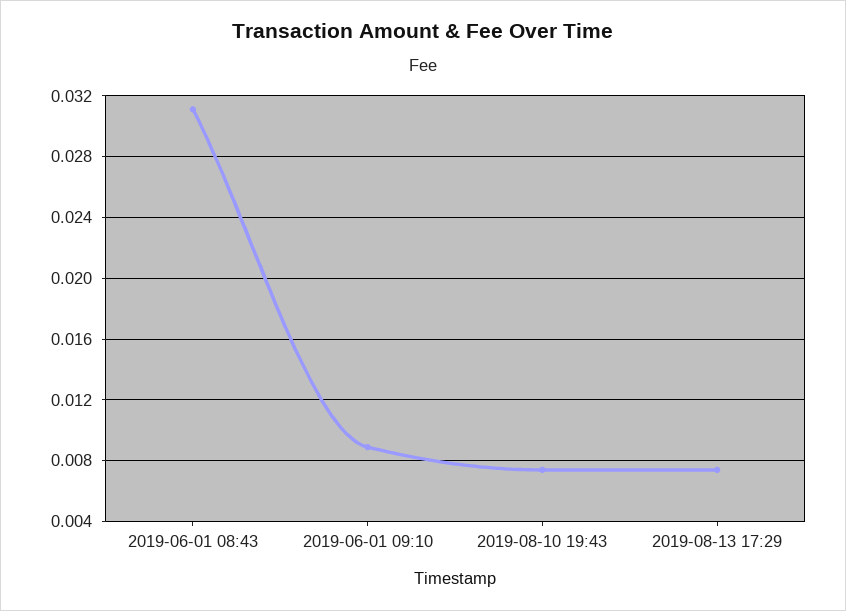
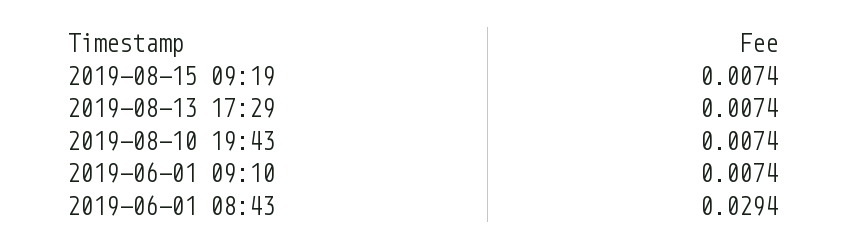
2019-06-01 08:43: 0.031 -> 0.0294
2019-06-01 09:10: 0.009 -> 0.0074
2019-08-15 09:19: none -> 0.0074

